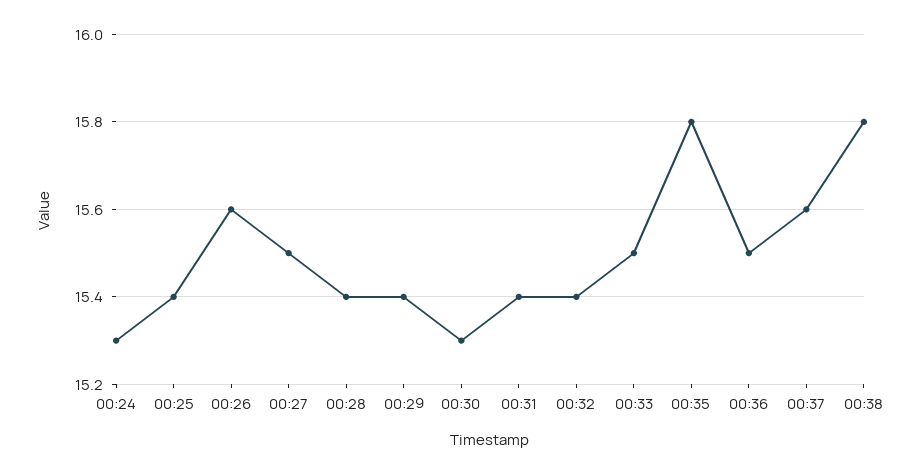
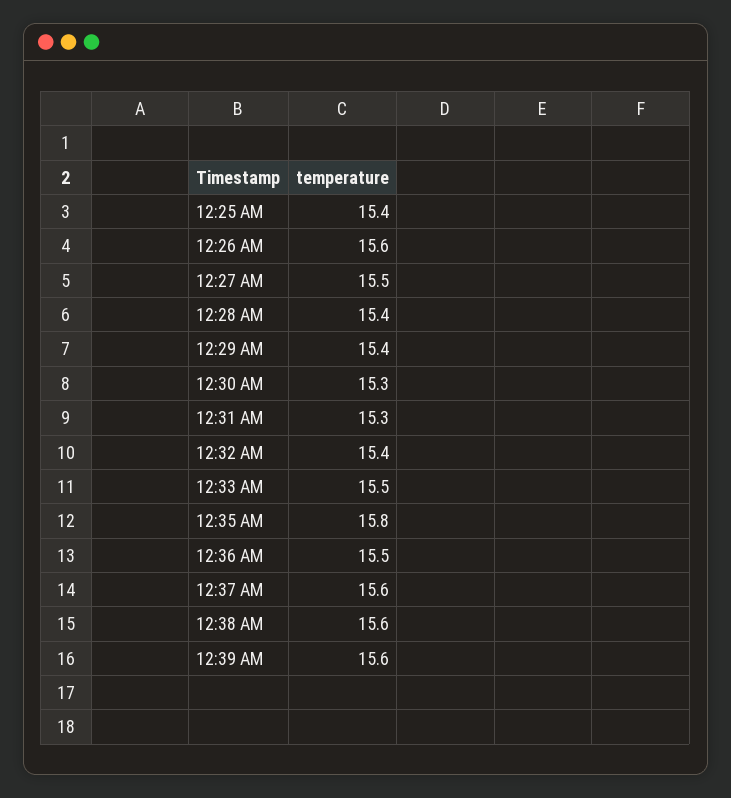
00:24: 15.3 -> none
00:31: 15.4 -> 15.3
00:38: 15.8 -> 15.6
12:39 AM: none -> 15.6

